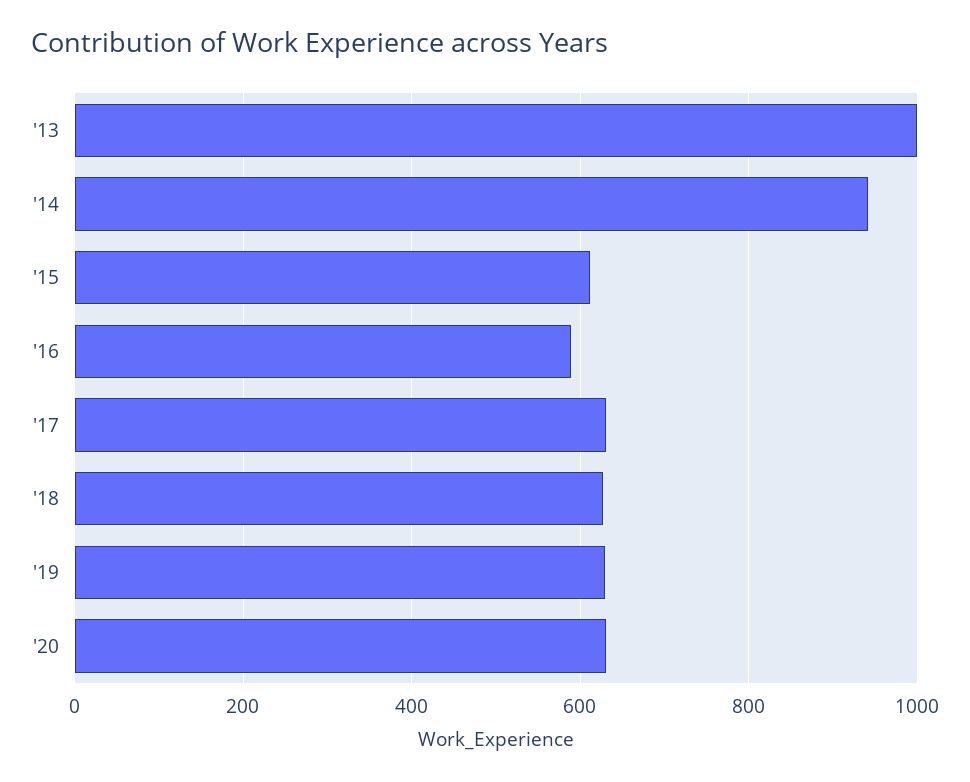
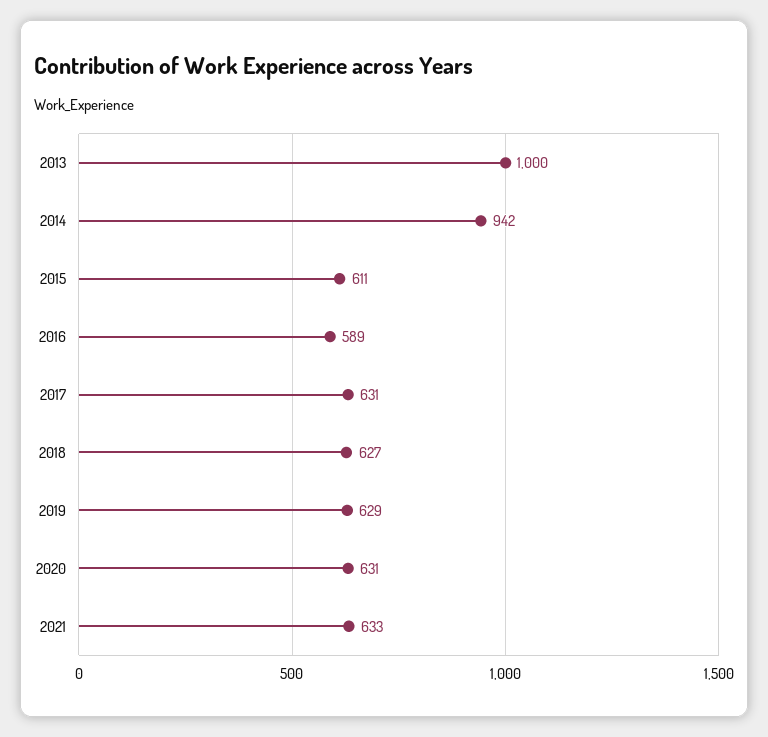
2021: none -> 633

